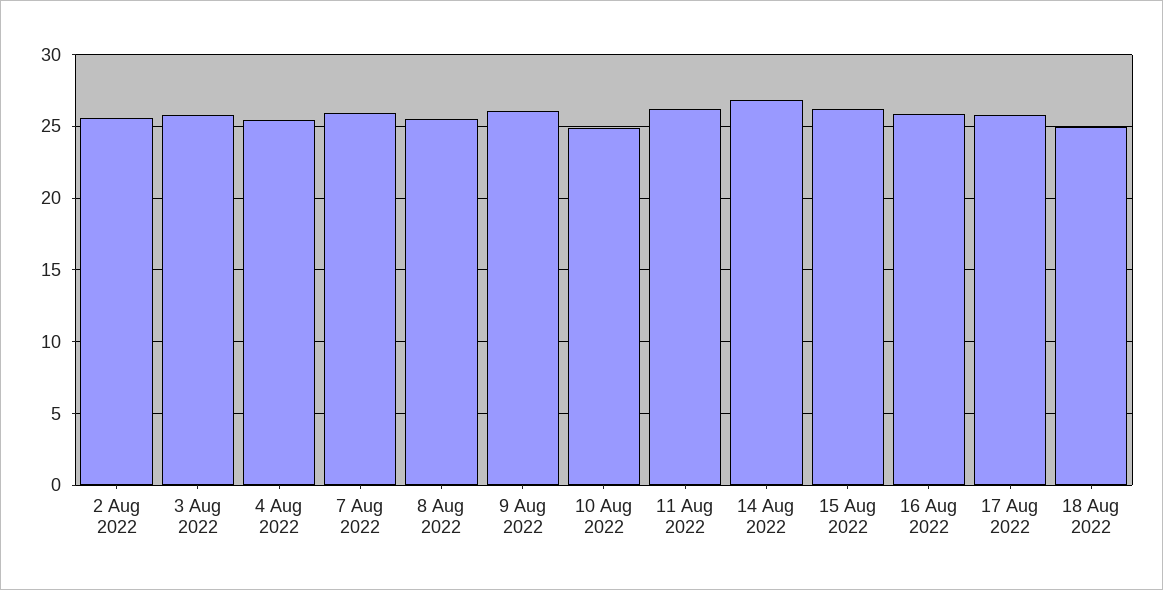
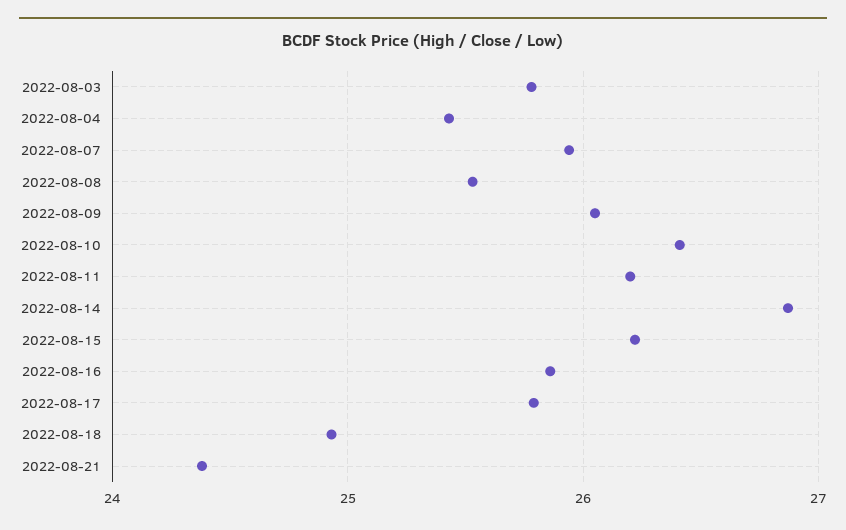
2 Aug 2022: 25.5 -> none
10 Aug 2022: 25 -> 26.4
2022-08-21: none -> 24.4

